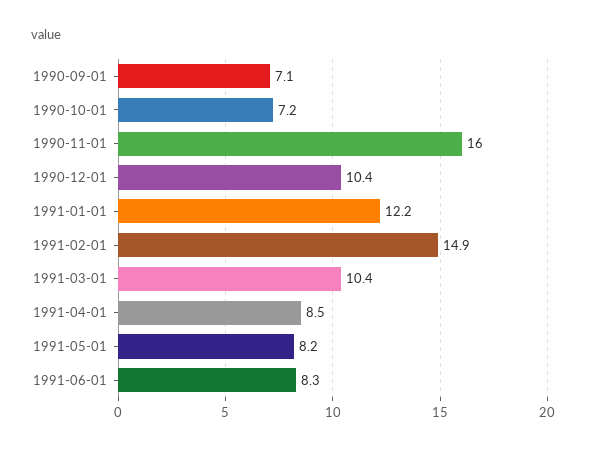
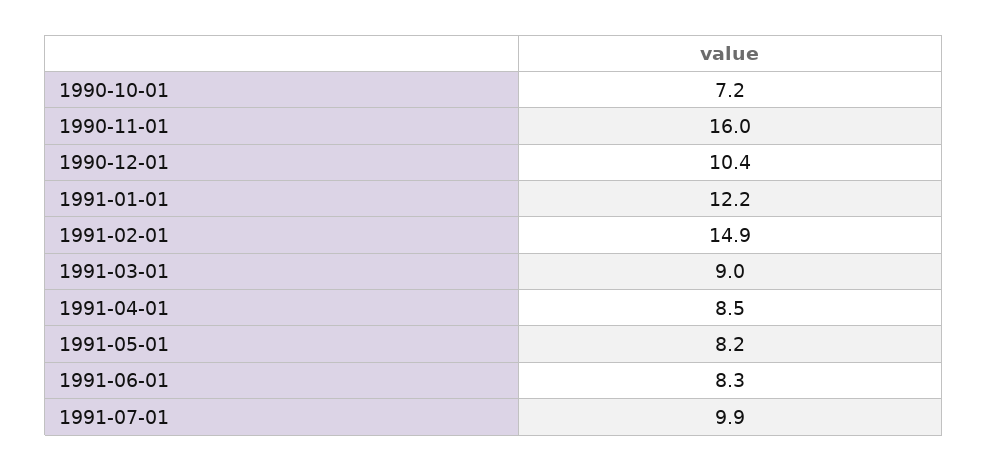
1990-09-01: 7.1 -> none
1991-03-01: 10.4 -> 9
1991-07-01: none -> 9.9

